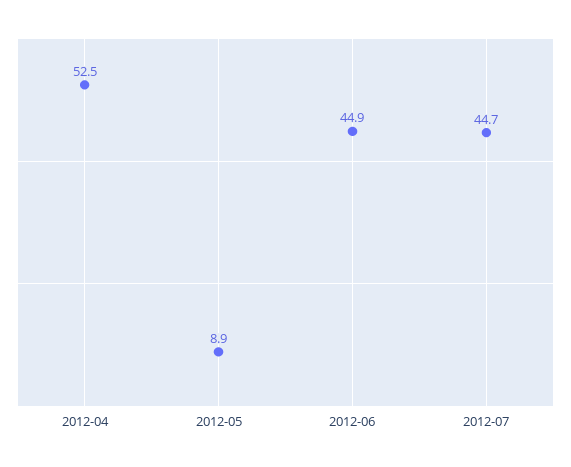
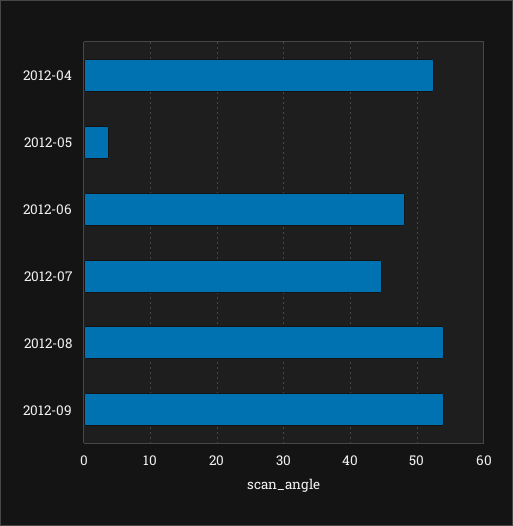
2012-05: 8.9 -> 4
2012-06: 44.9 -> 48
2012-08: none -> 54
2012-09: none -> 54

